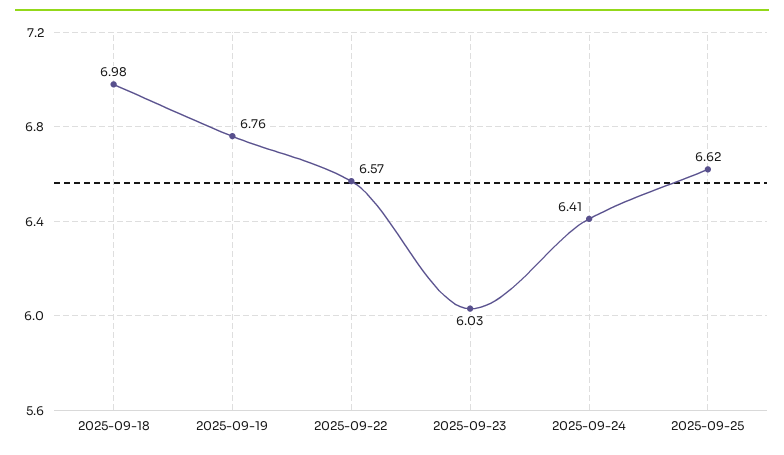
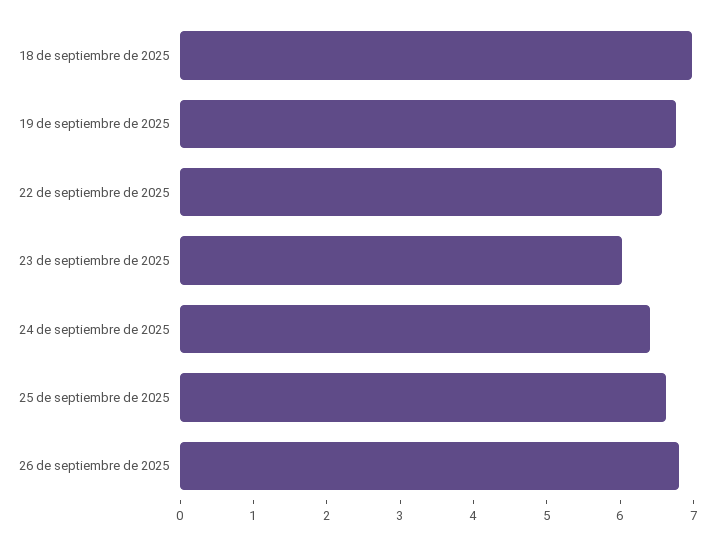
26 de septiembre de 2025: none -> 6.8

